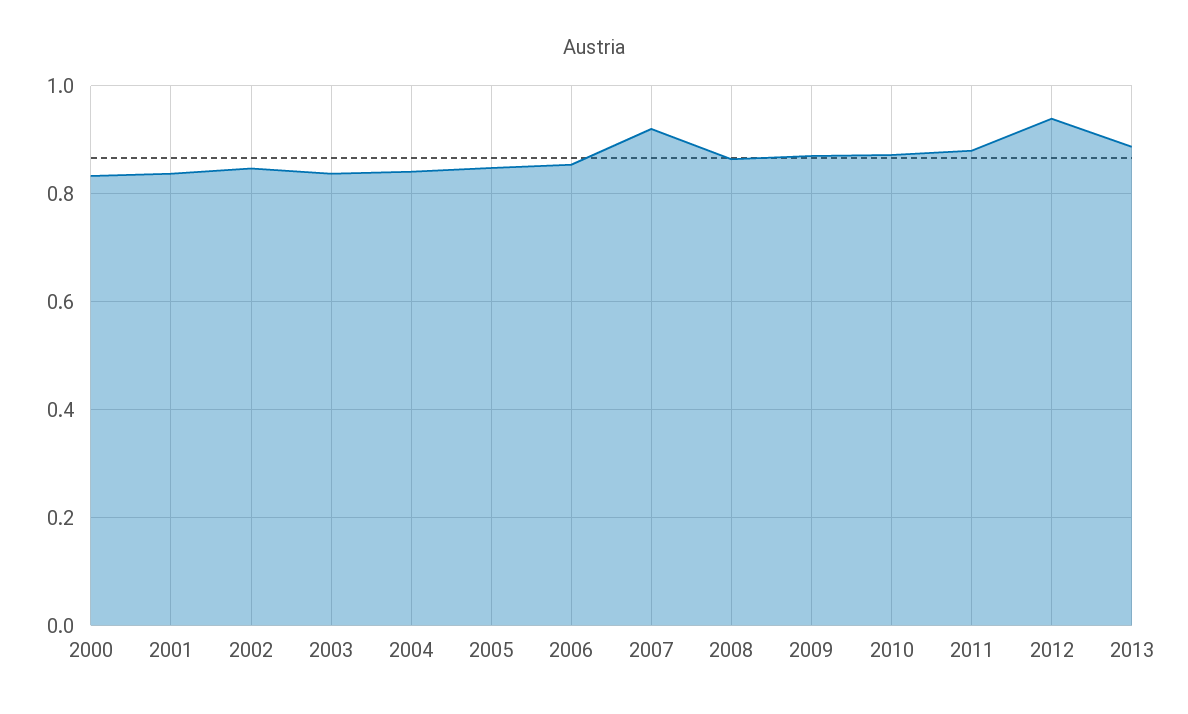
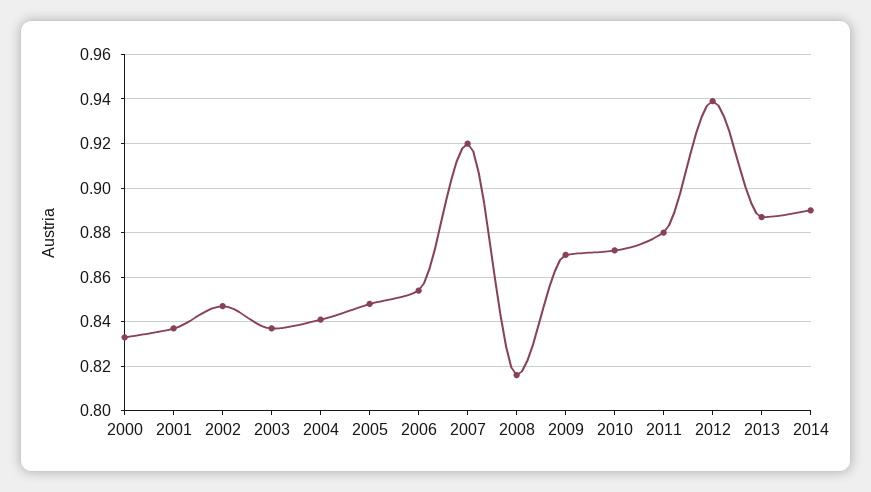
2008: 0.86 -> 0.815
2014: none -> 0.89

